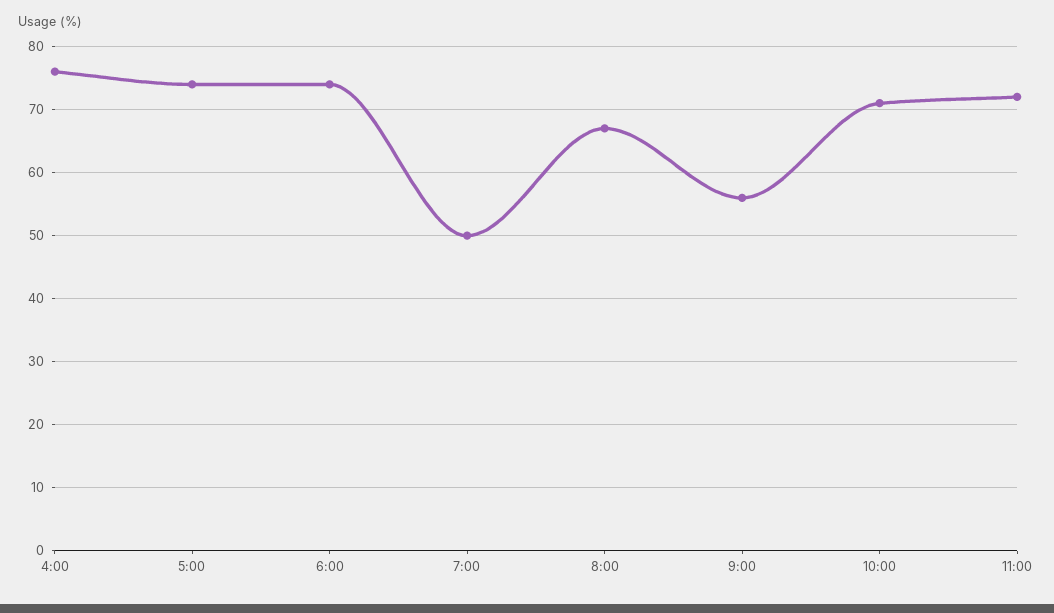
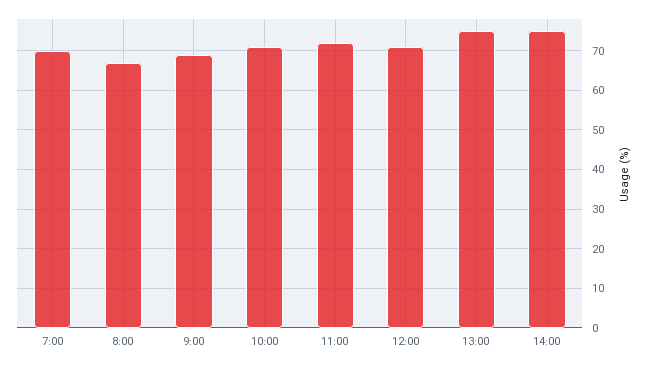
4:00: 76 -> none
5:00: 74 -> none
6:00: 74 -> none
7:00: 50 -> 70
9:00: 56 -> 70
12:00: none -> 70
13:00: none -> 75
14:00: none -> 75

